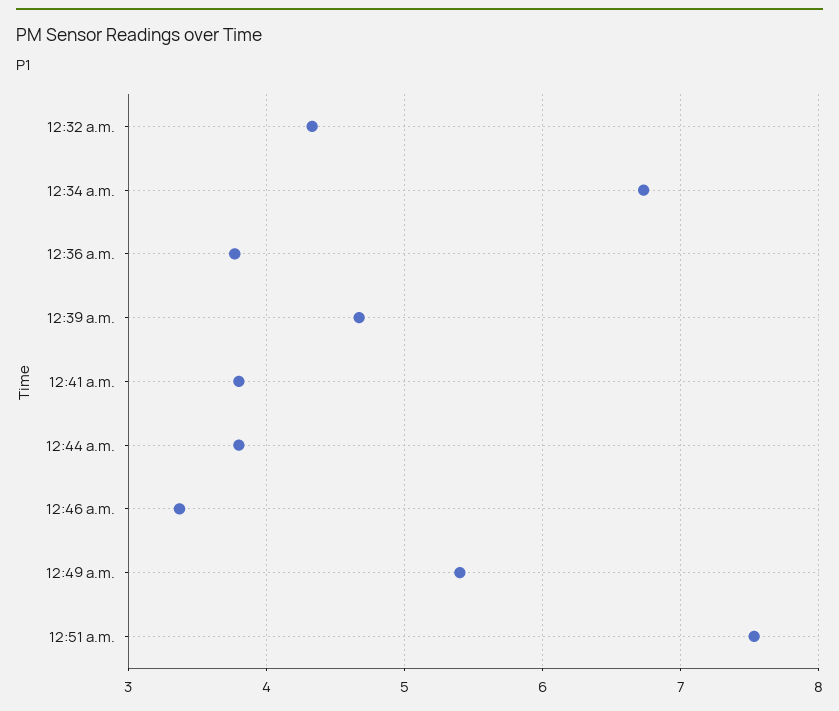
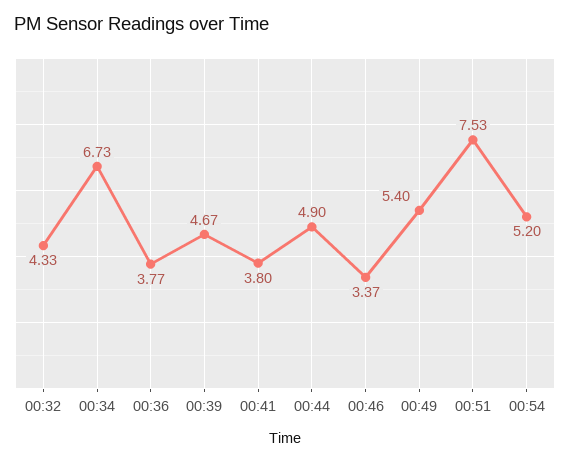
12:44 a.m.: 3.8 -> 4.9
00:54: none -> 5.2

